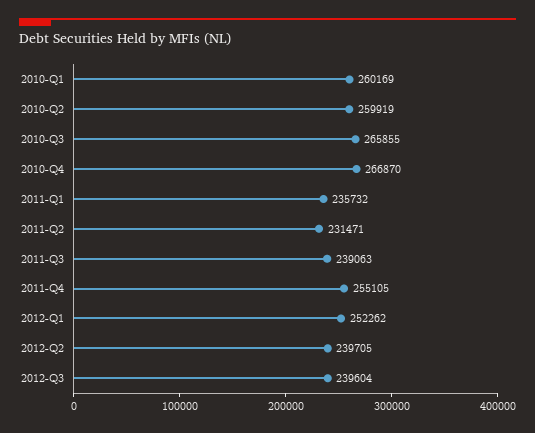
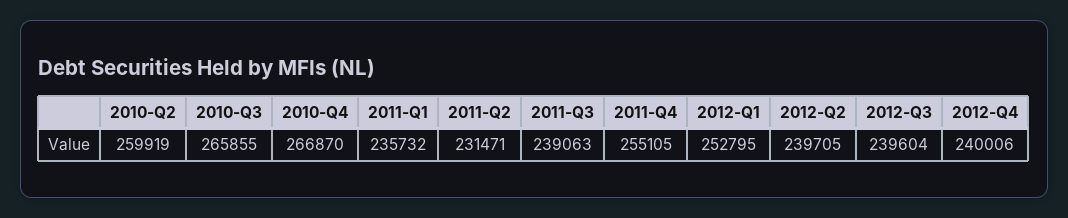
2010-Q1: 260169 -> none
2012-Q1: 252262 -> 252795
2012-Q4: none -> 240006

